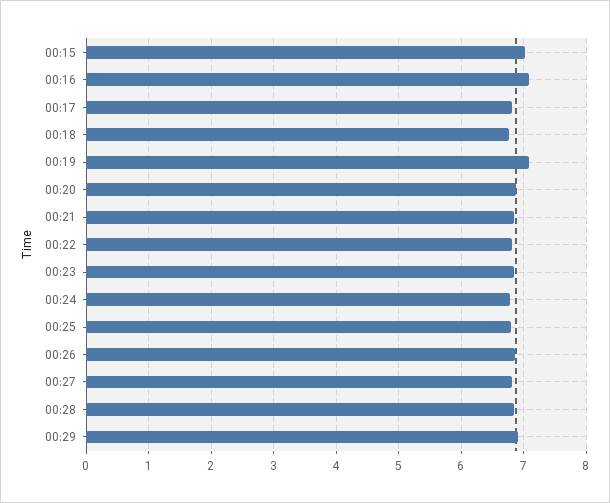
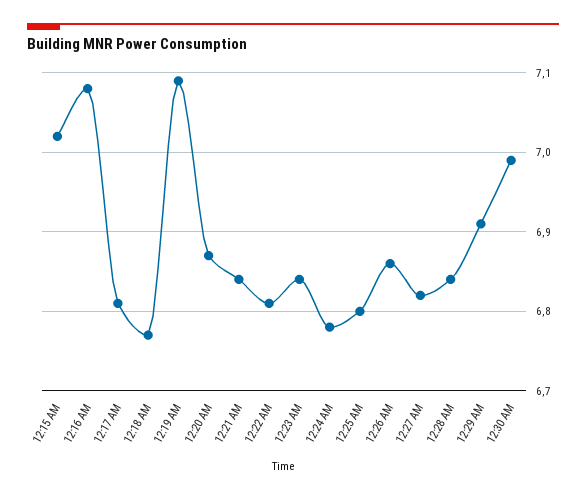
12:30 AM: none -> 6.99

